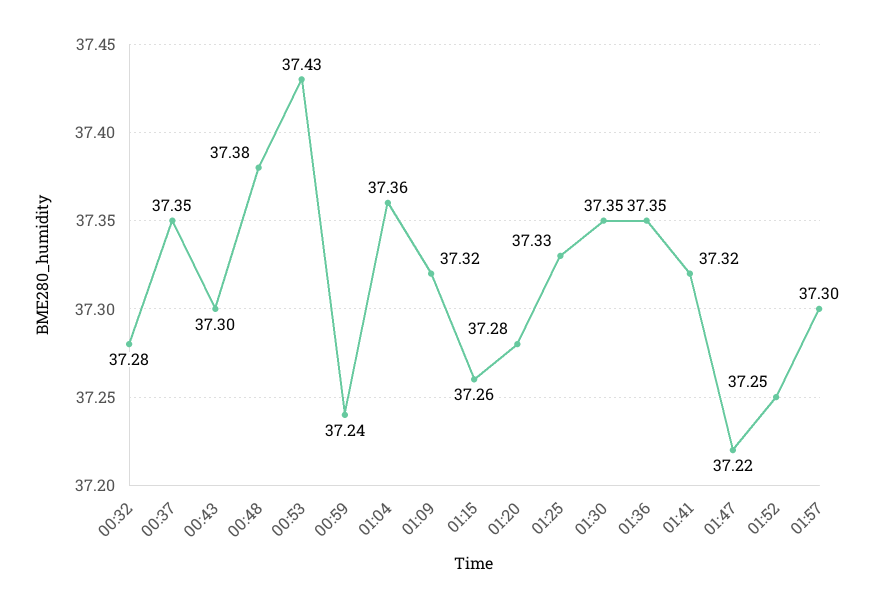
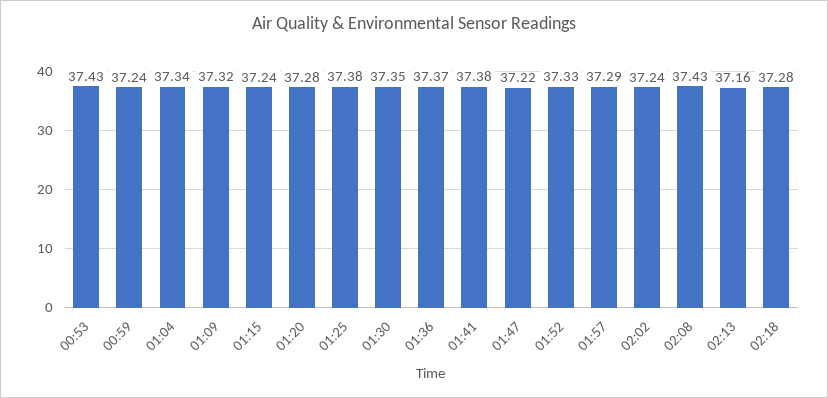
00:32: 37.28 -> none
00:37: 37.35 -> none
00:43: 37.3 -> none
00:48: 37.38 -> none
01:04: 37.36 -> 37.34
01:15: 37.26 -> 37.24
01:25: 37.33 -> 37.38
01:36: 37.35 -> 37.37
01:41: 37.32 -> 37.38
01:52: 37.25 -> 37.33
01:57: 37.3 -> 37.29
02:02: none -> 37.24
02:08: none -> 37.43
02:13: none -> 37.16
02:18: none -> 37.28

